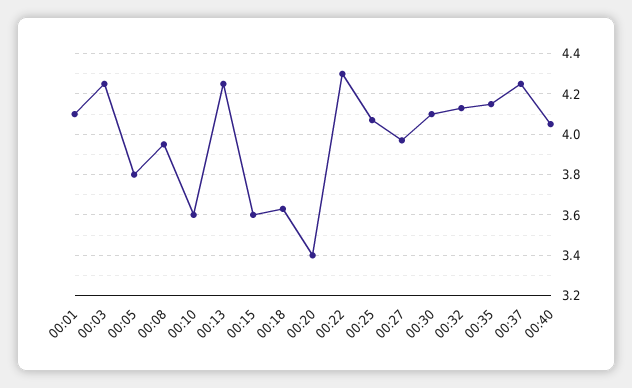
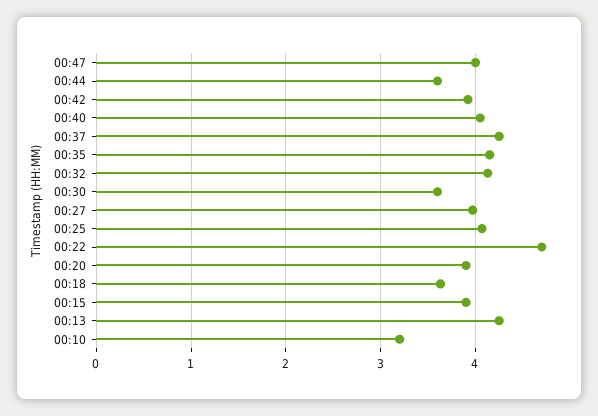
00:01: 4.1 -> none
00:03: 4.25 -> none
00:05: 3.8 -> none
00:08: 3.95 -> none
00:10: 3.6 -> 3.2
00:15: 3.6 -> 3.9
00:20: 3.4 -> 3.9
00:22: 4.3 -> 4.7
00:30: 4.1 -> 3.6
00:47: none -> 4
00:44: none -> 3.6
00:42: none -> 3.9

